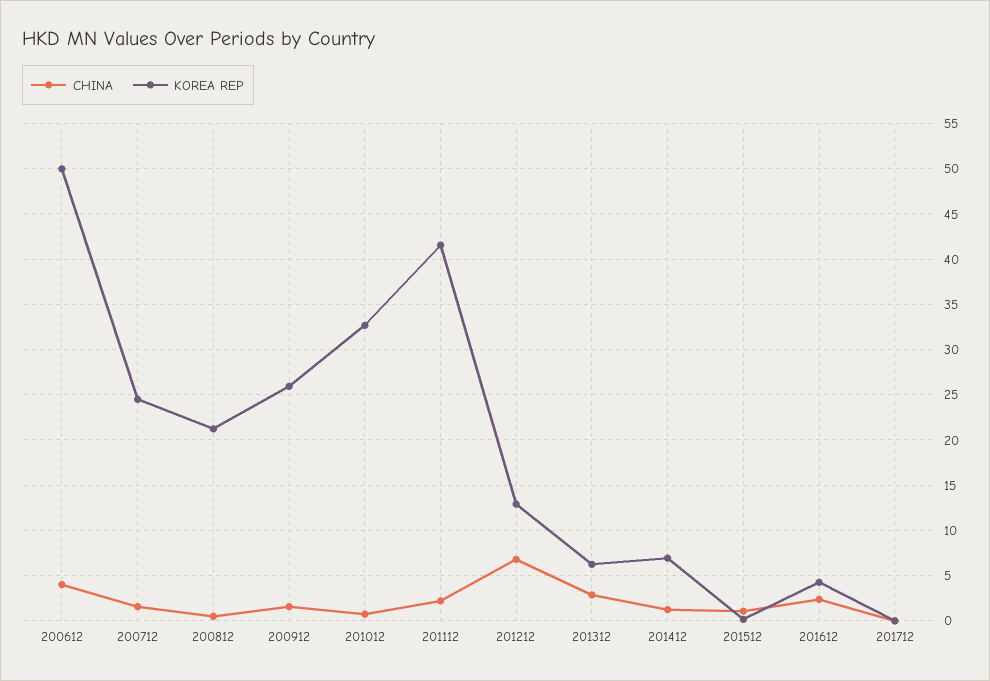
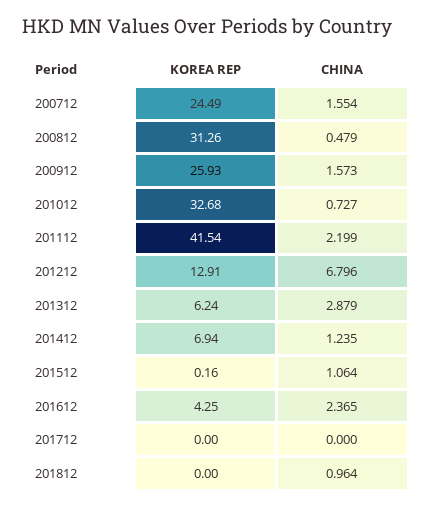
CHINA, 200612: 4 -> none
KOREA REP, 200612: 50 -> none
KOREA REP, 200812: 21 -> 31.26
KOREA REP, 201812: none -> 0
CHINA, 201812: none -> 0.964

